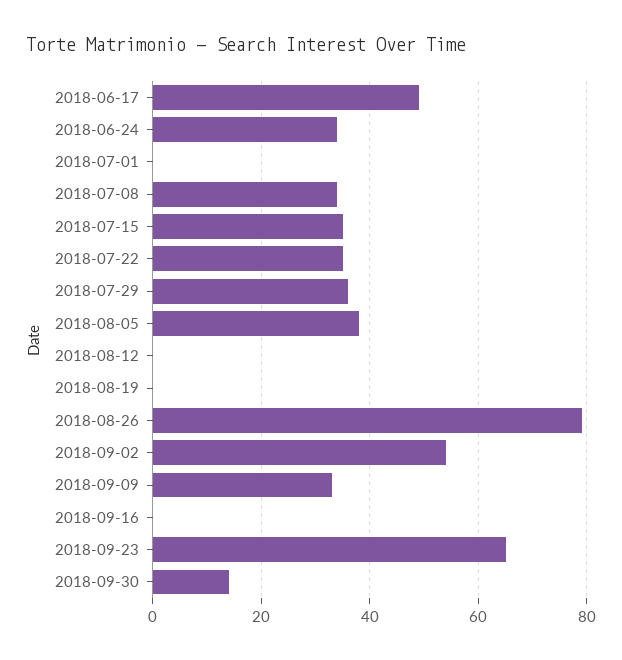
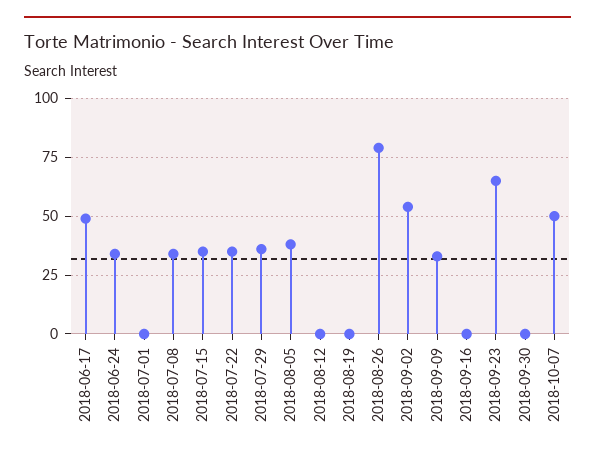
2018-09-30: 15 -> 0
2018-10-07: none -> 50

